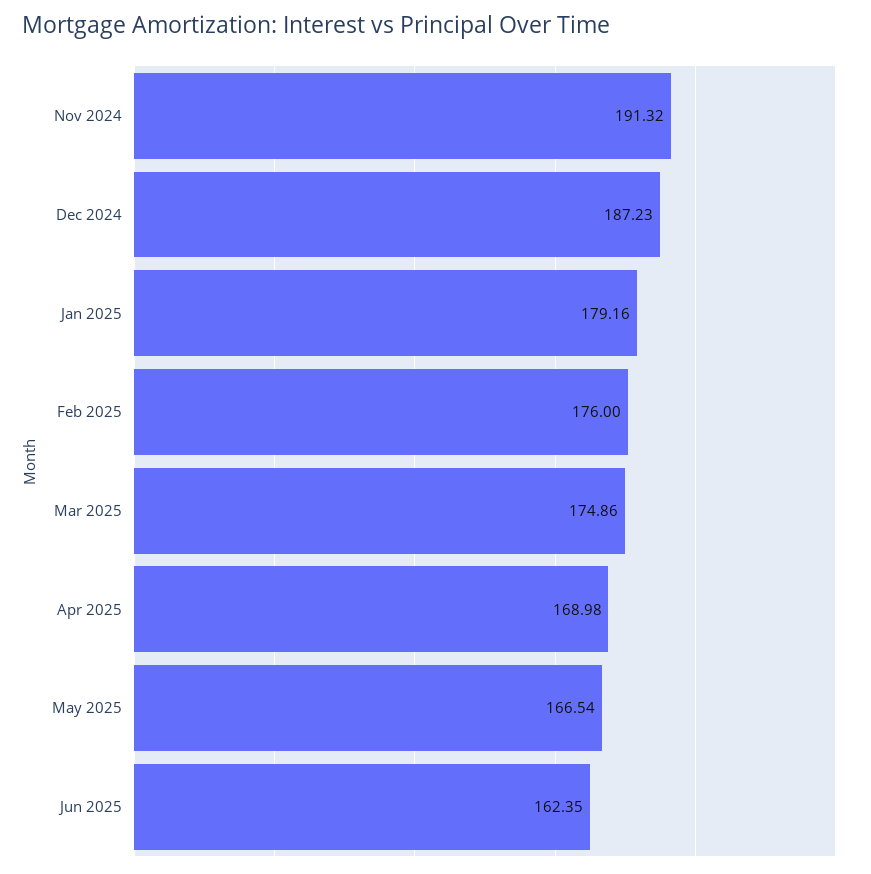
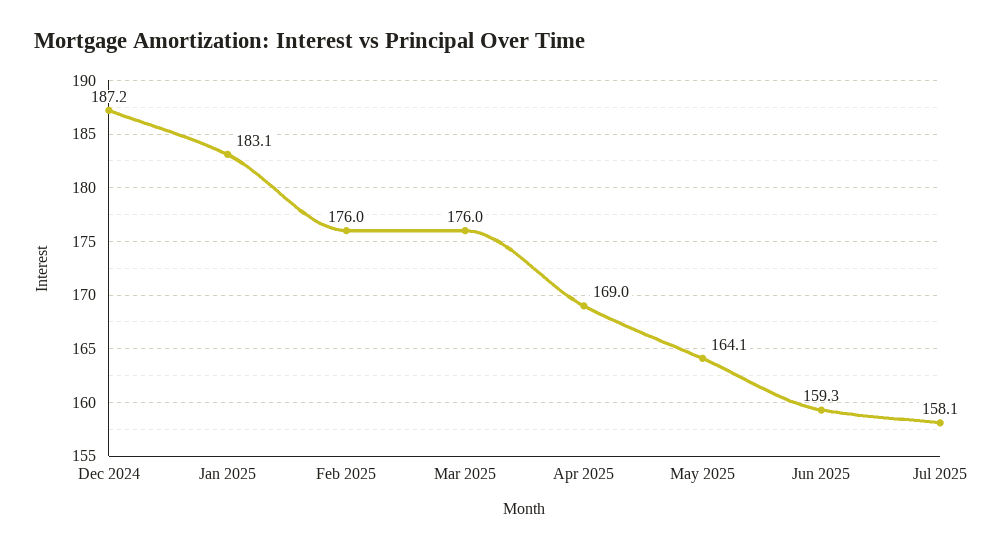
Nov 2024: 191.32 -> none
Jan 2025: 179.16 -> 183.1
Mar 2025: 174.86 -> 176
May 2025: 166.54 -> 164.1
Jun 2025: 162.35 -> 159.3
Jul 2025: none -> 158.1

